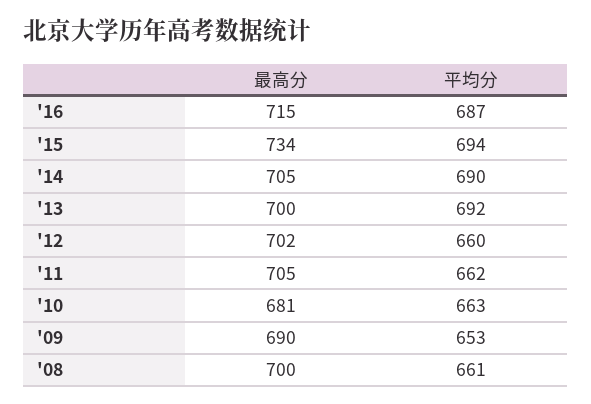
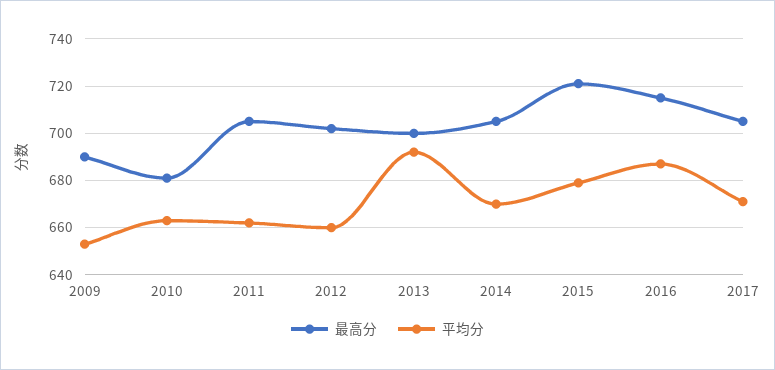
最高分, '15: 734 -> 720
平均分, '15: 694 -> 680
平均分, '14: 690 -> 670
最高分, '08: 700 -> none
平均分, '08: 661 -> none
最高分, 2017: none -> 705
平均分, 2017: none -> 670

